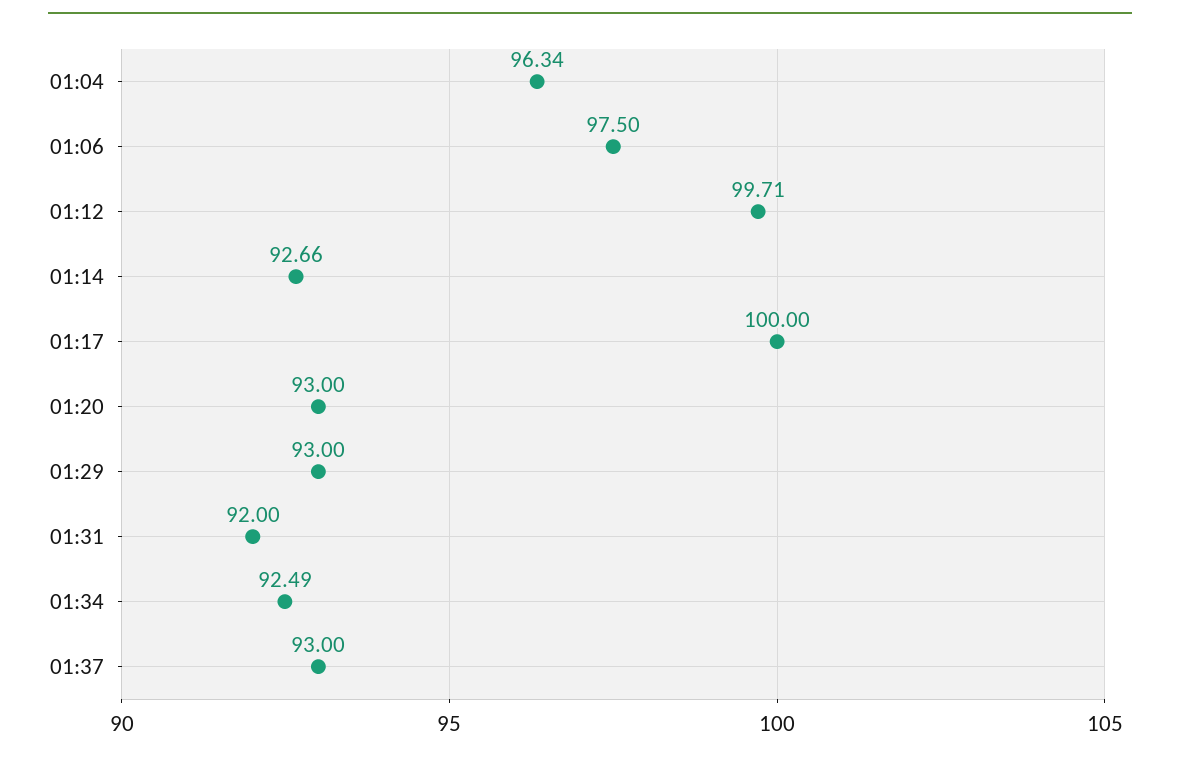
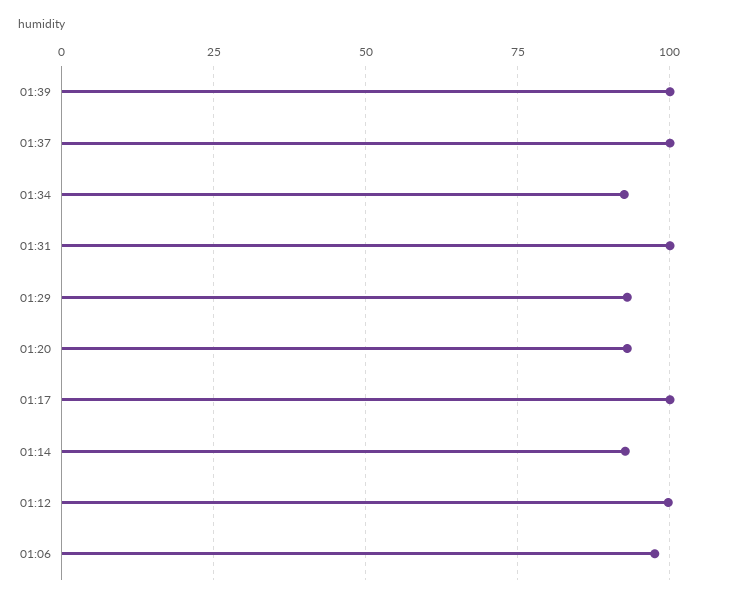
01:04: 96.34 -> none
01:31: 92 -> 100
01:37: 93 -> 100
01:39: none -> 100

